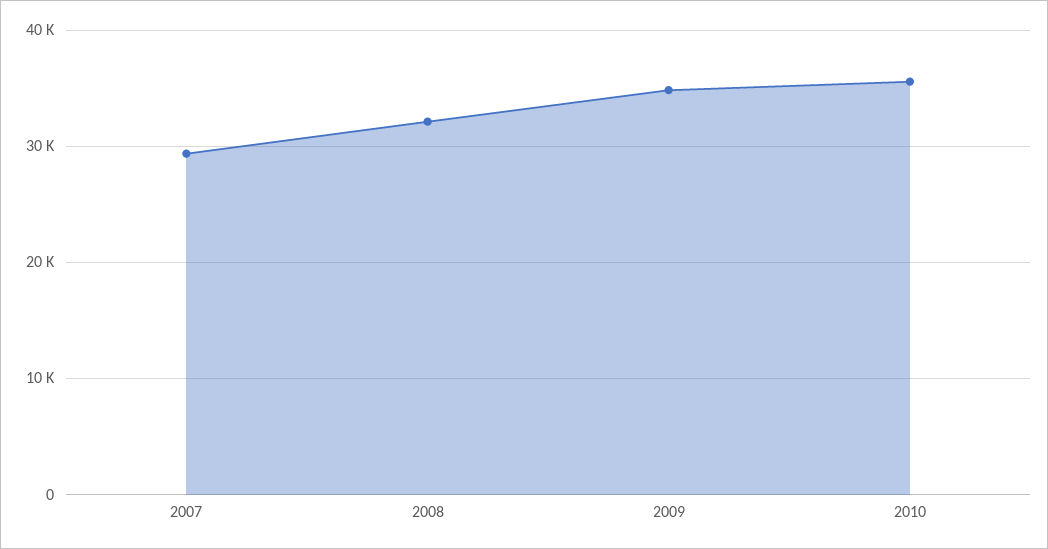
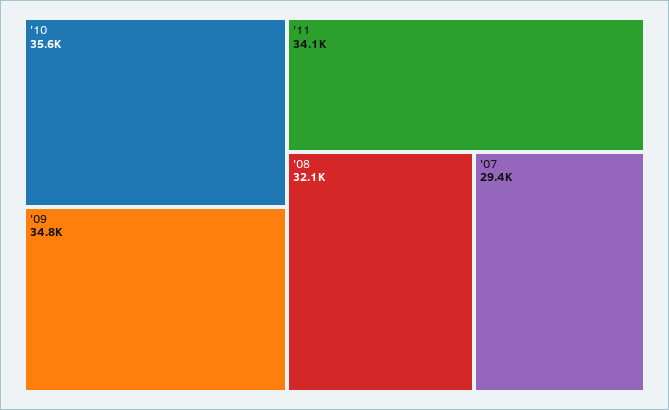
'11: none -> 34100

